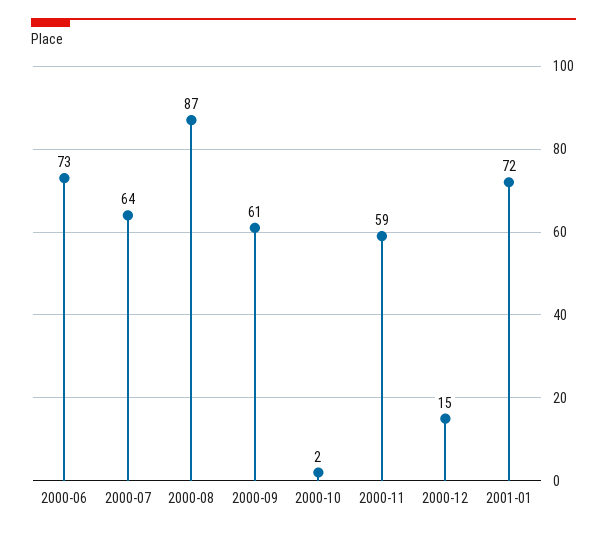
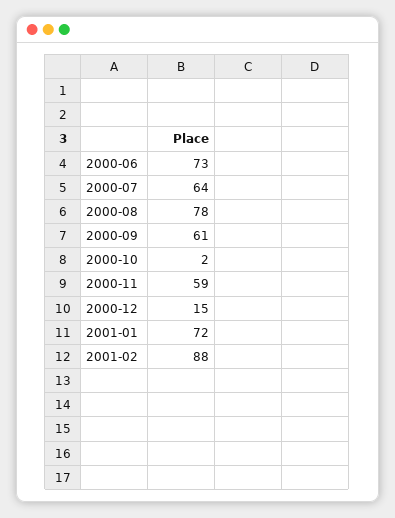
2000-08: 87 -> 78
2001-02: none -> 88

